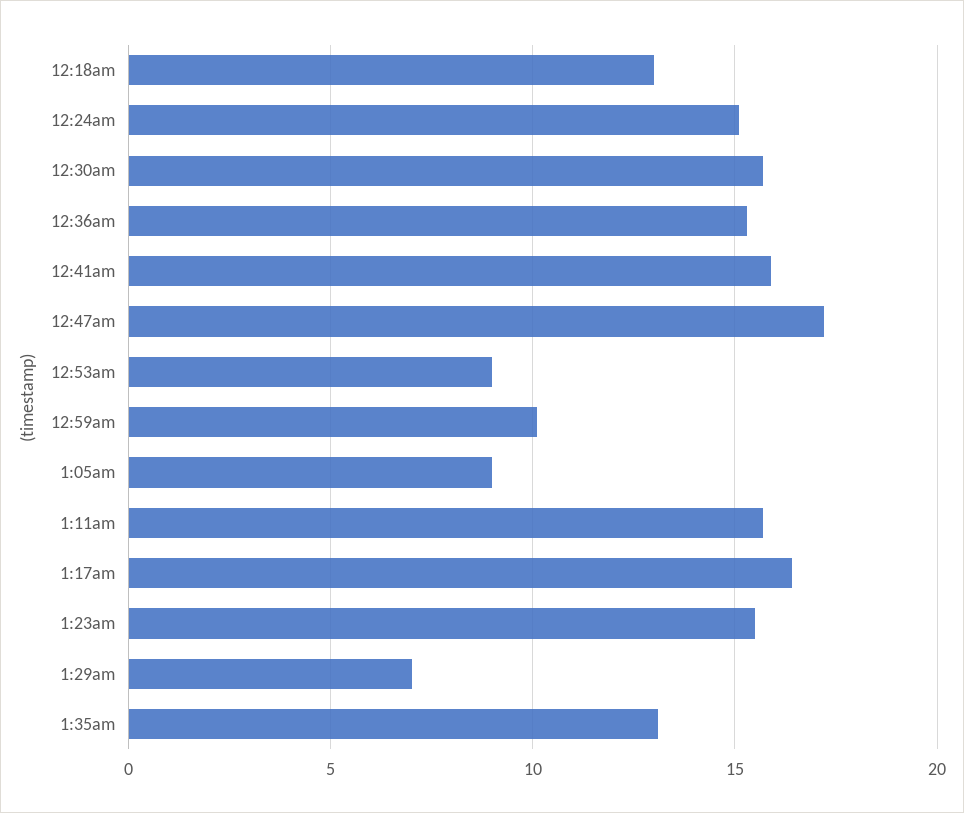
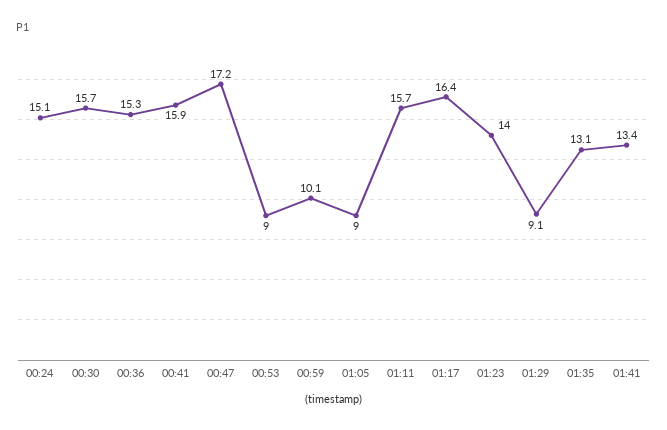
12:18am: 13 -> none
1:23am: 15.5 -> 14
1:29am: 7 -> 9.1
01:41: none -> 13.4

